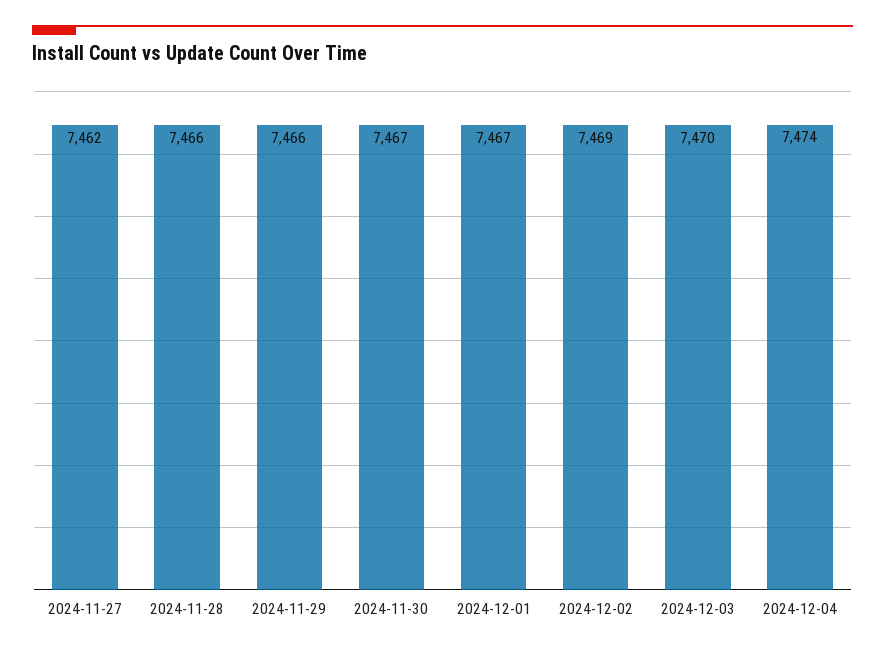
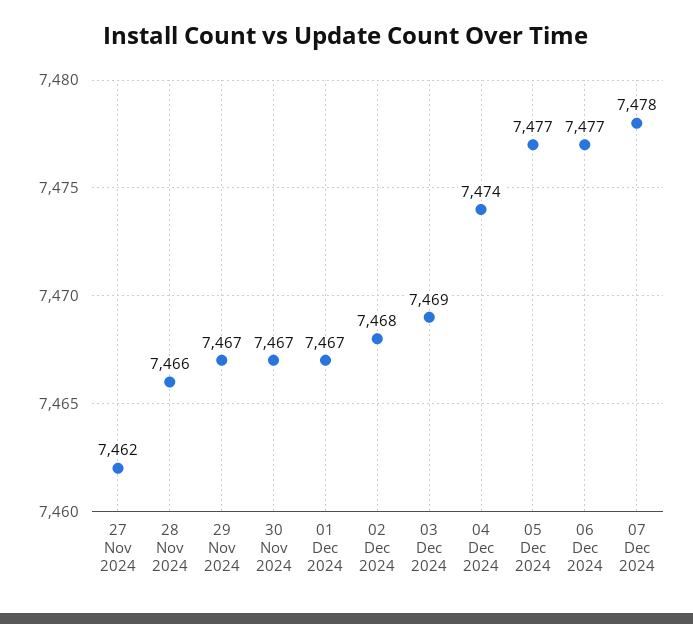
2024-11-29: 7466 -> 7467
2024-12-02: 7469 -> 7468
2024-12-03: 7470 -> 7469
05 Dec 2024: none -> 7477
06 Dec 2024: none -> 7477
07 Dec 2024: none -> 7478

